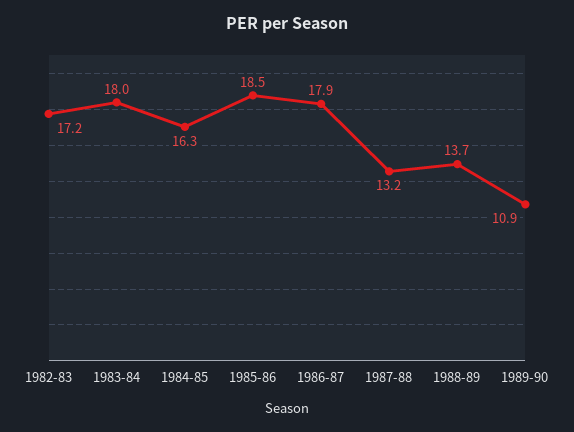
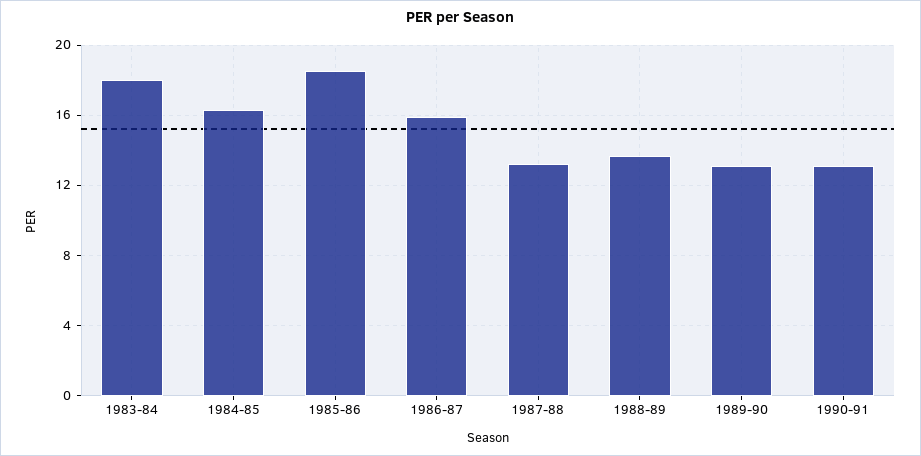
1982-83: 17.2 -> none
1986-87: 17.9 -> 16
1989-90: 10.9 -> 13
1990-91: none -> 13

